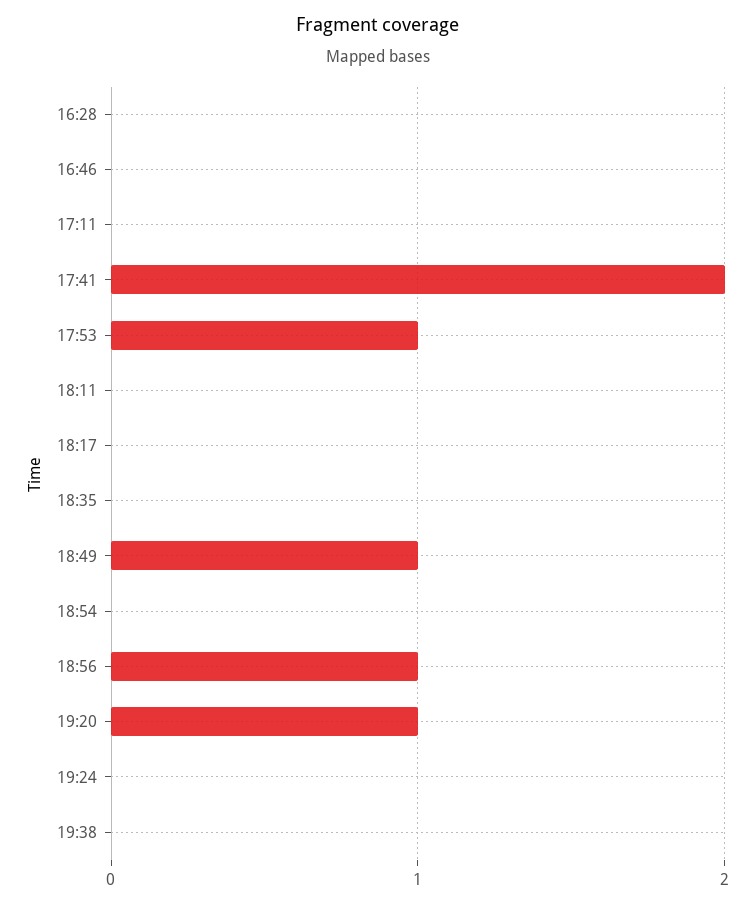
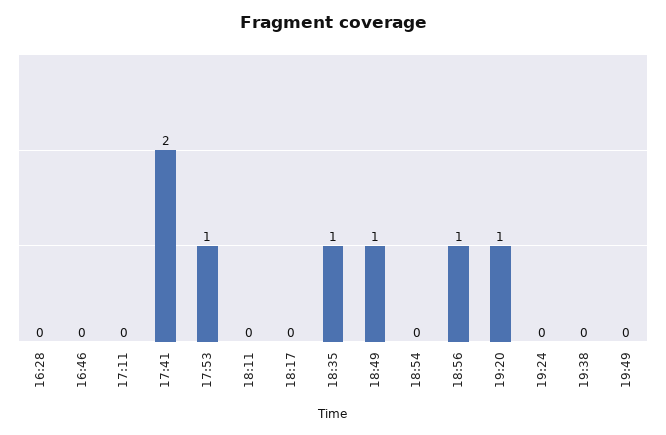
18:35: 0 -> 1
19:49: none -> 0

